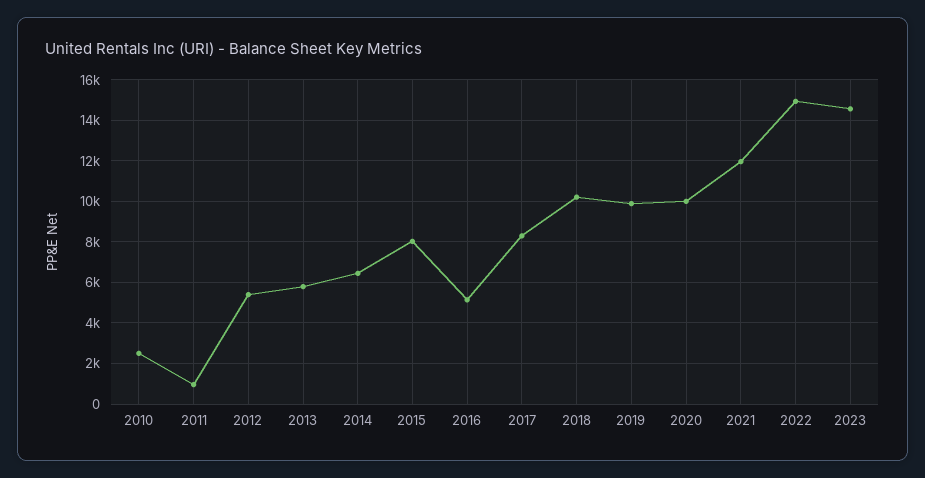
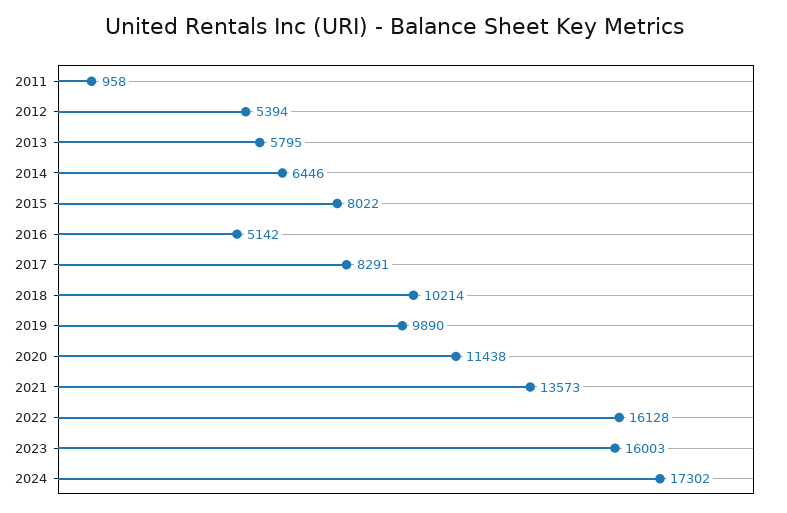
2010: 2500 -> none
2020: 10000 -> 11438
2021: 12000 -> 13573
2022: 15000 -> 16128
2023: 14500 -> 16003
2024: none -> 17302

